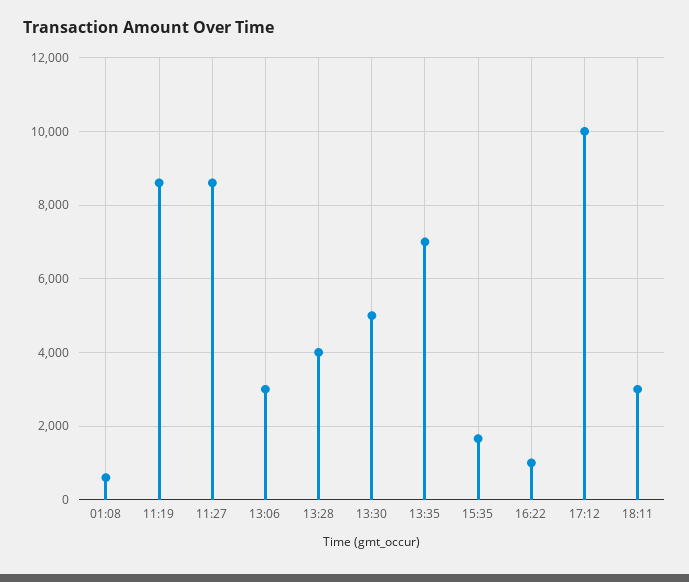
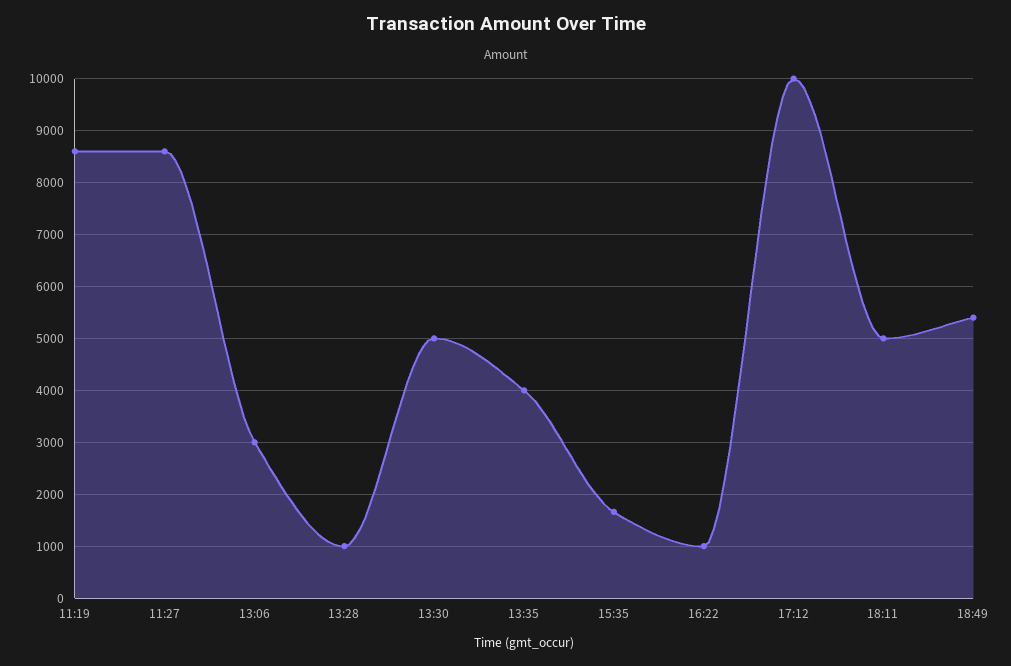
01:08: 600 -> none
13:28: 4000 -> 1000
13:35: 7000 -> 4000
18:11: 3000 -> 5000
18:49: none -> 5400

